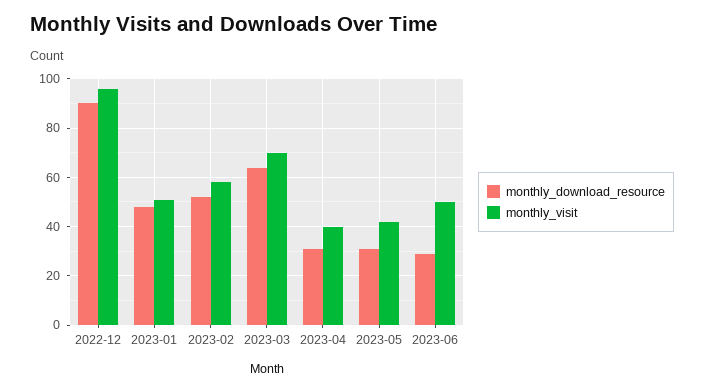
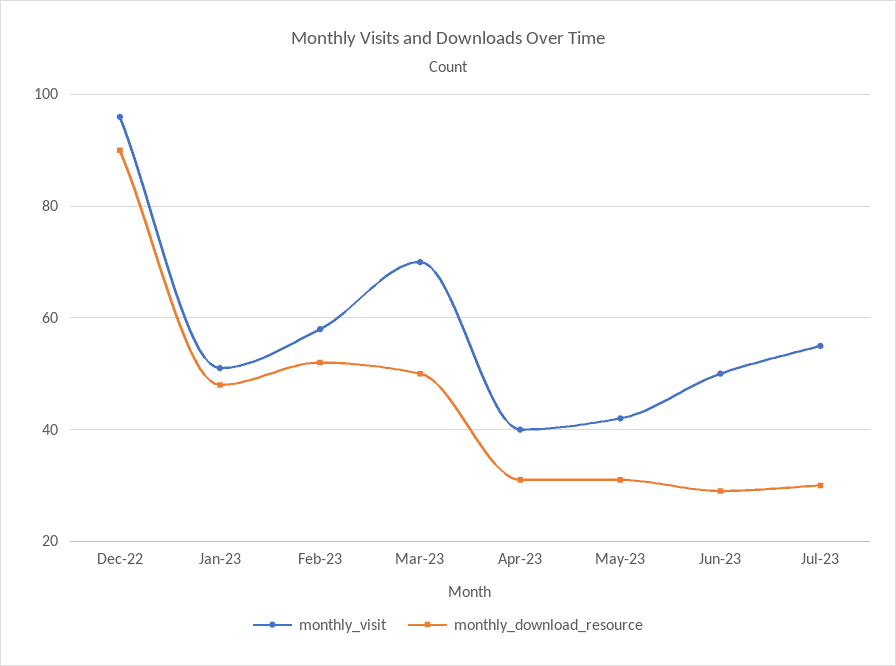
monthly_download_resource, 2023-03: 65 -> 50
monthly_visit, Jul-23: none -> 55
monthly_download_resource, Jul-23: none -> 30

